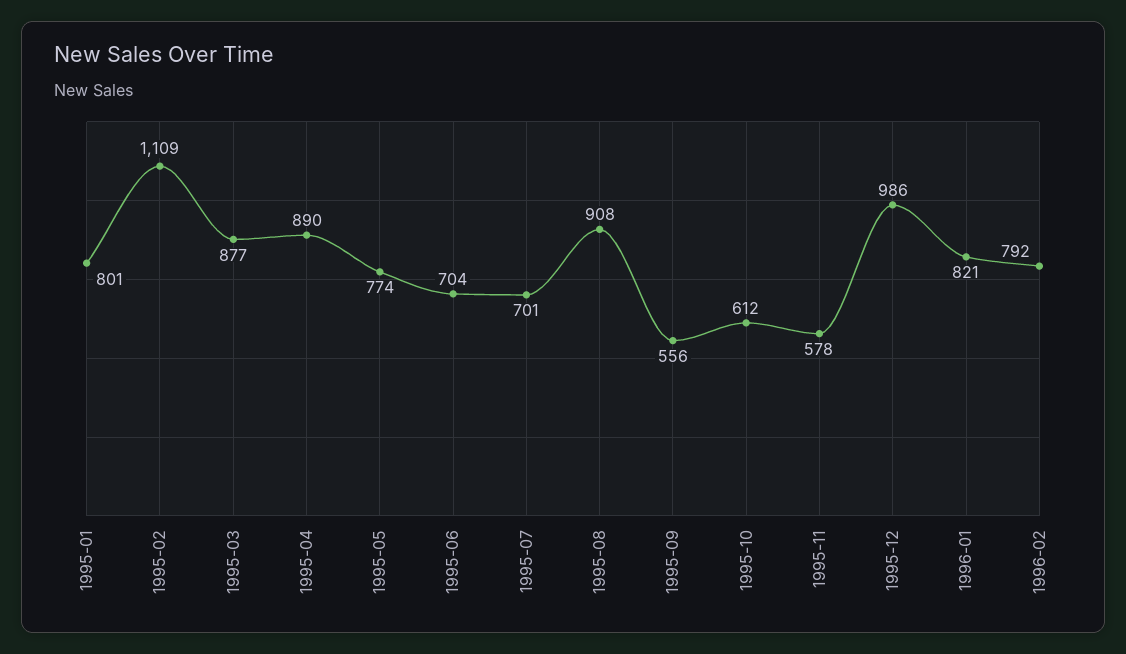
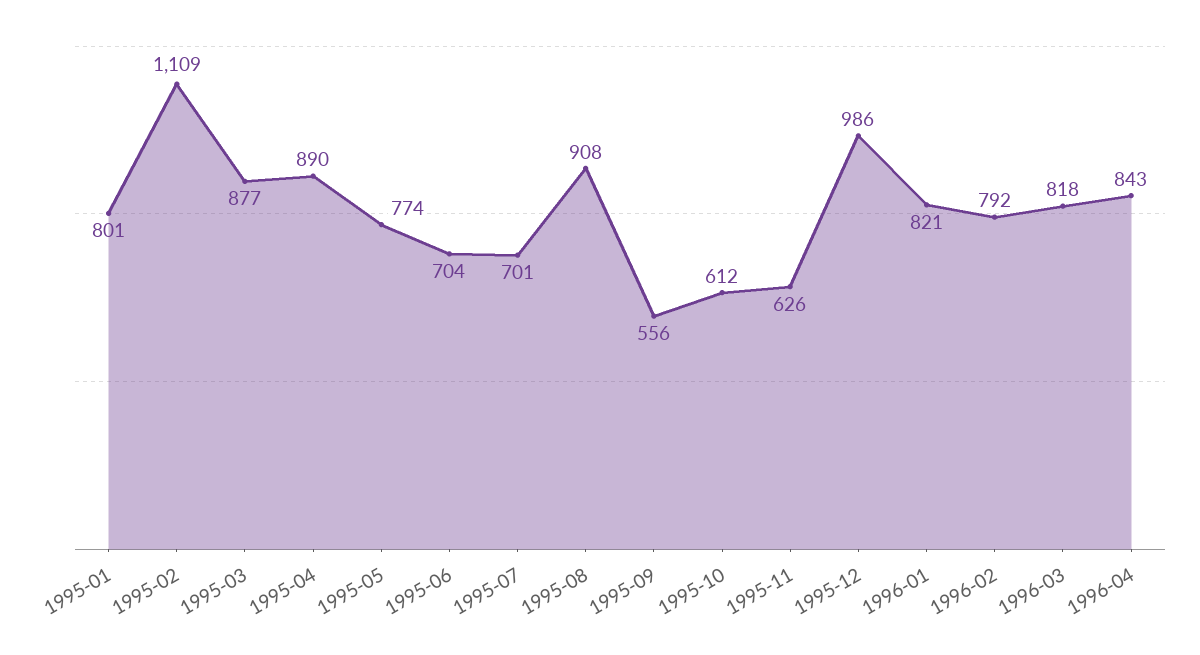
1995-11: 578 -> 626
1996-03: none -> 818
1996-04: none -> 843

